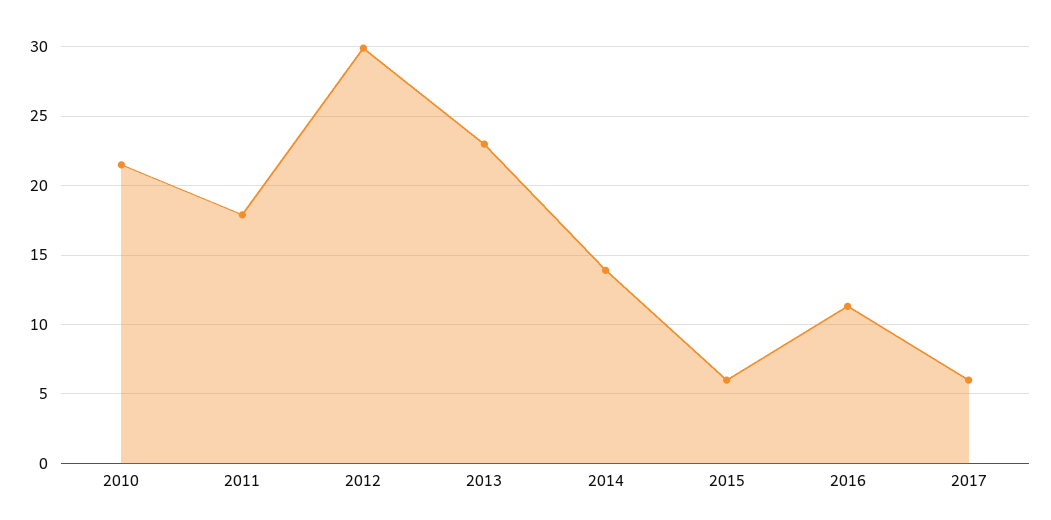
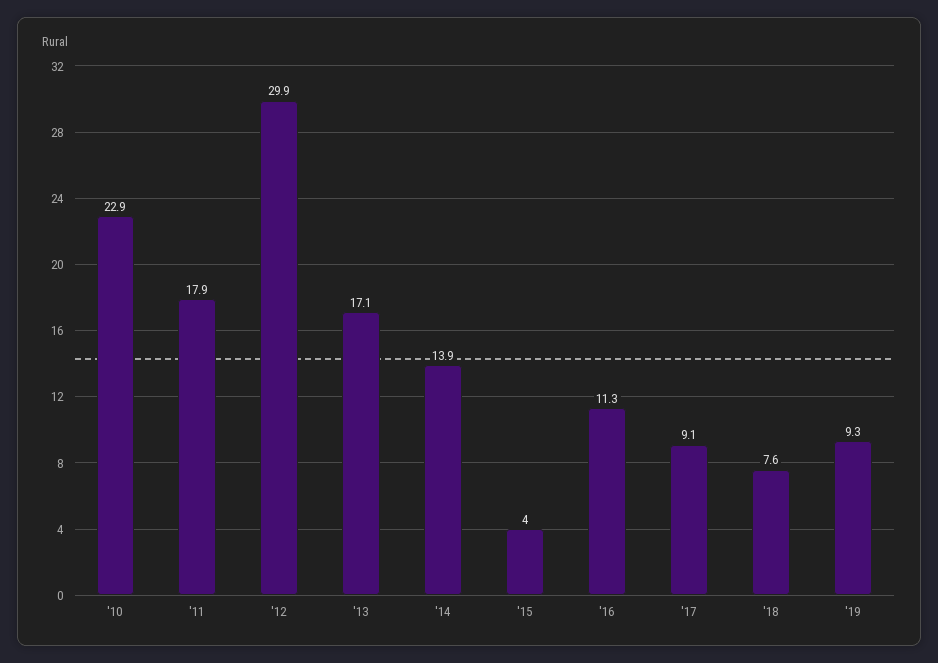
2010: 21.5 -> 22.9
2013: 23 -> 17.1
2015: 6 -> 4
2017: 6 -> 9.1
'18: none -> 7.6
'19: none -> 9.3

